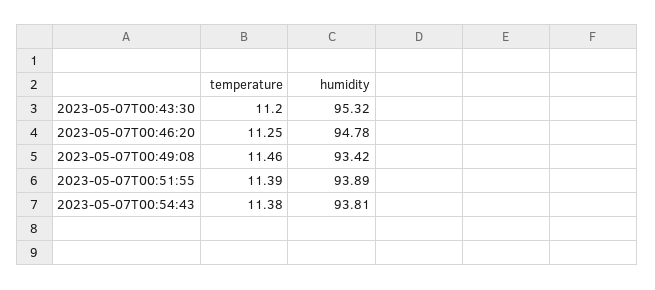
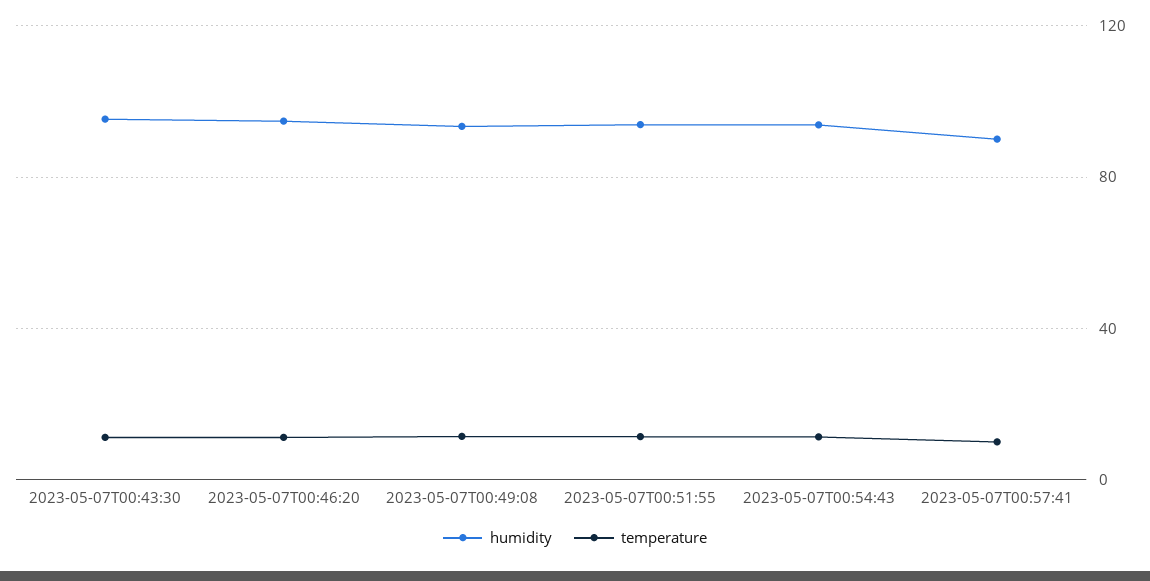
humidity, 2023-05-07T00:57:41: none -> 90
temperature, 2023-05-07T00:57:41: none -> 10

